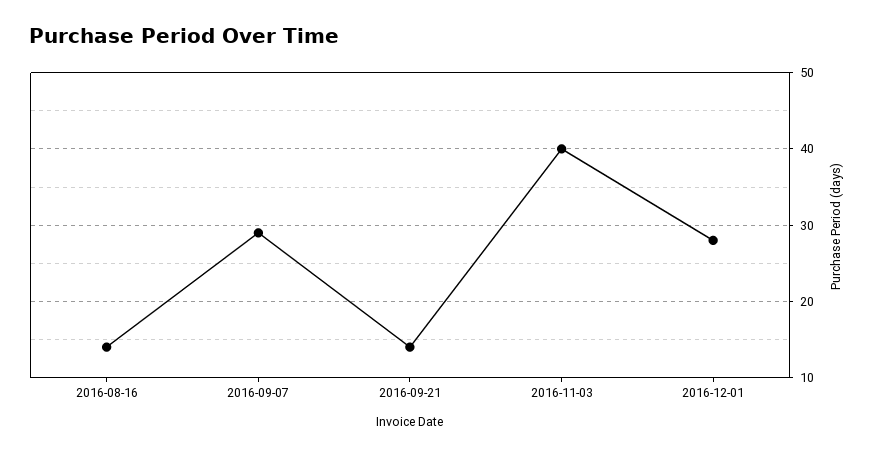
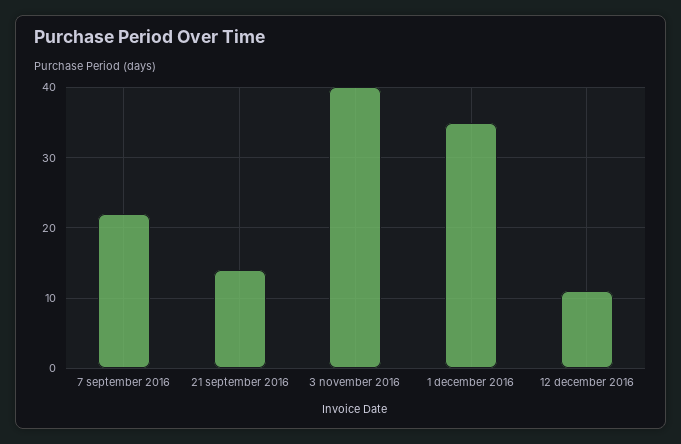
2016-08-16: 14 -> none
2016-09-07: 29 -> 22
2016-12-01: 28 -> 35
12 december 2016: none -> 11

